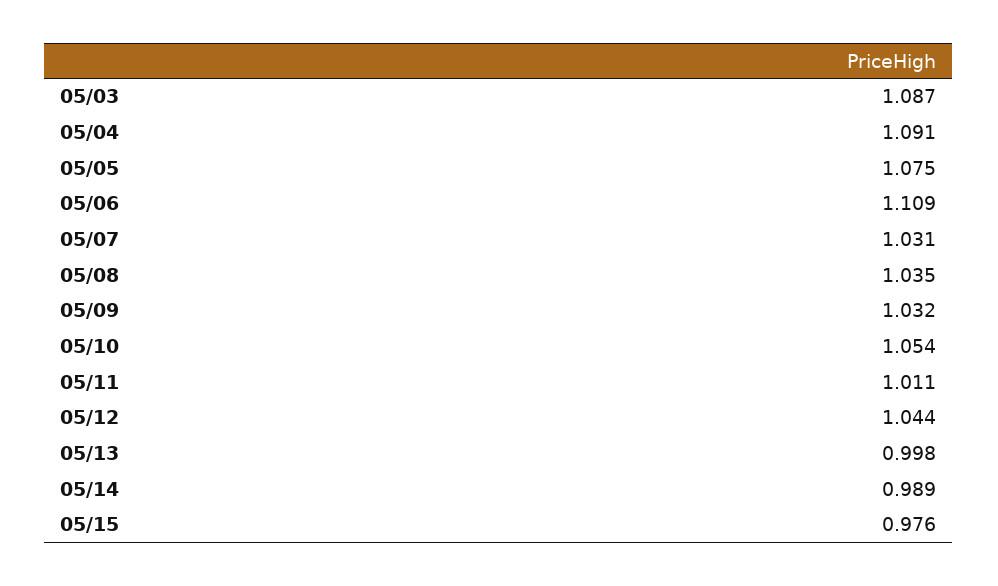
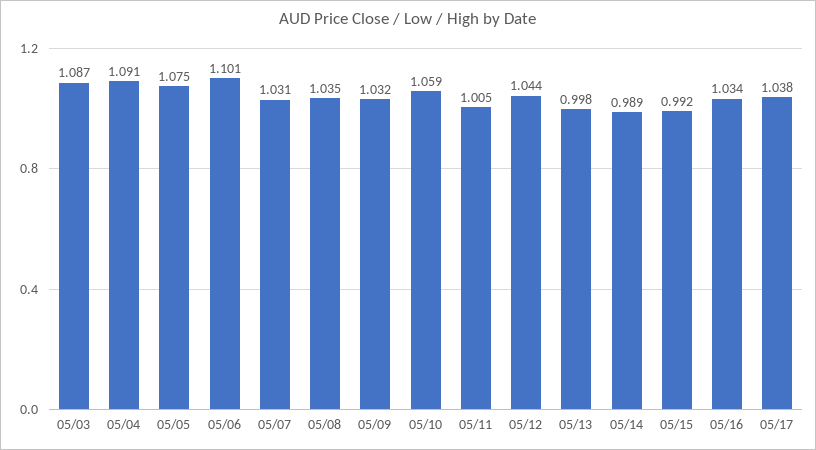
05/06: 1.109 -> 1.101
05/10: 1.054 -> 1.059
05/11: 1.011 -> 1.005
05/15: 0.976 -> 0.992
05/16: none -> 1.034
05/17: none -> 1.038

